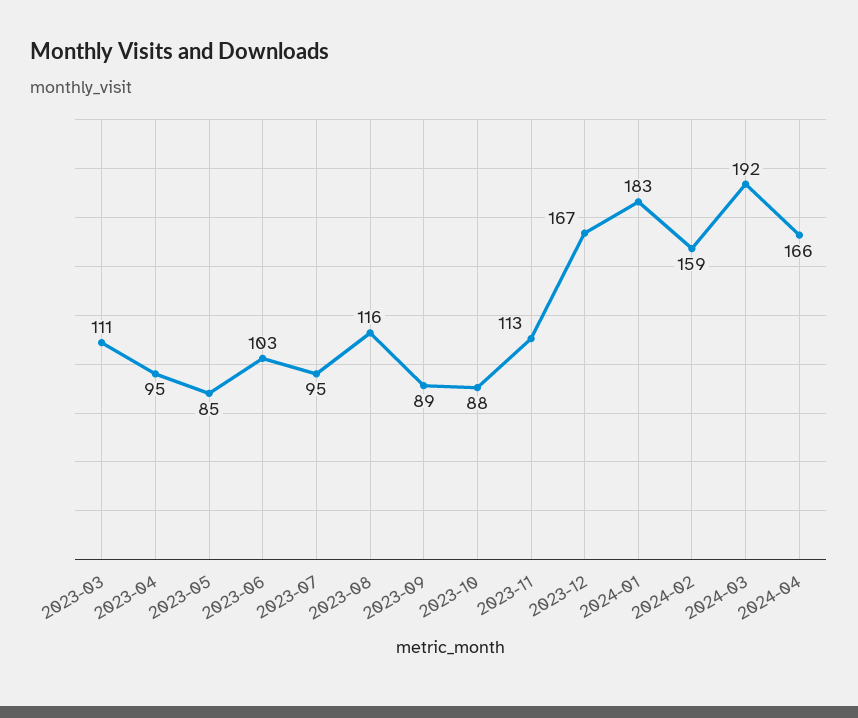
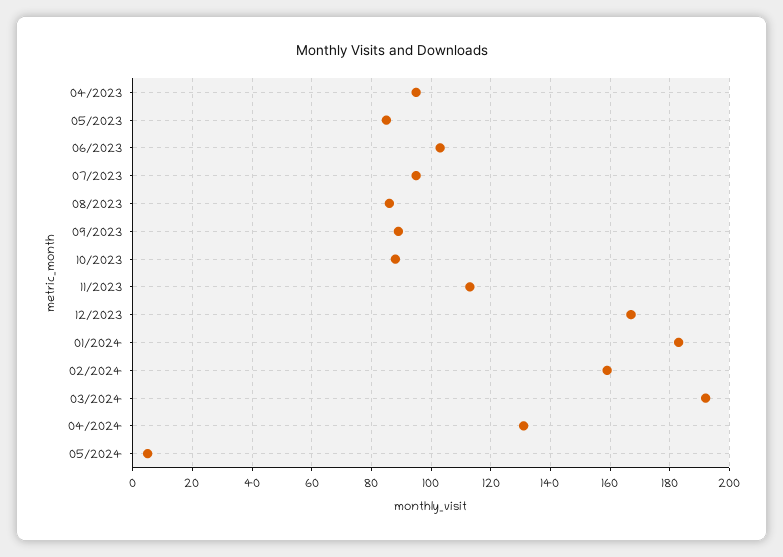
2023-03: 111 -> none
2023-08: 116 -> 85
2024-04: 166 -> 130
05/2024: none -> 5

